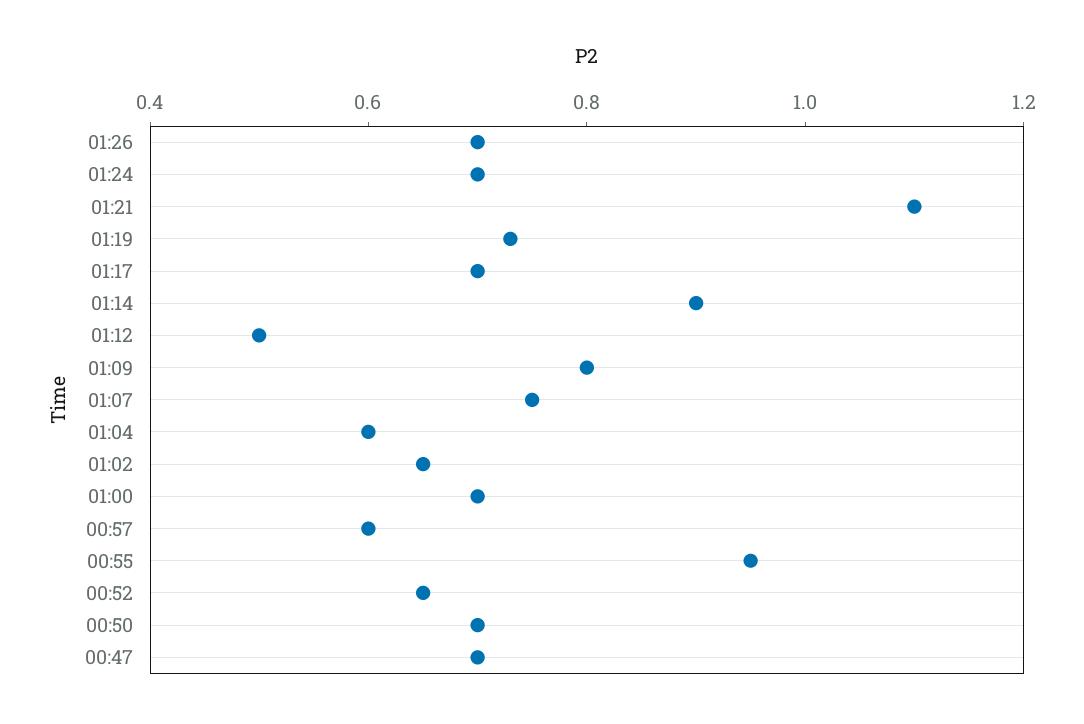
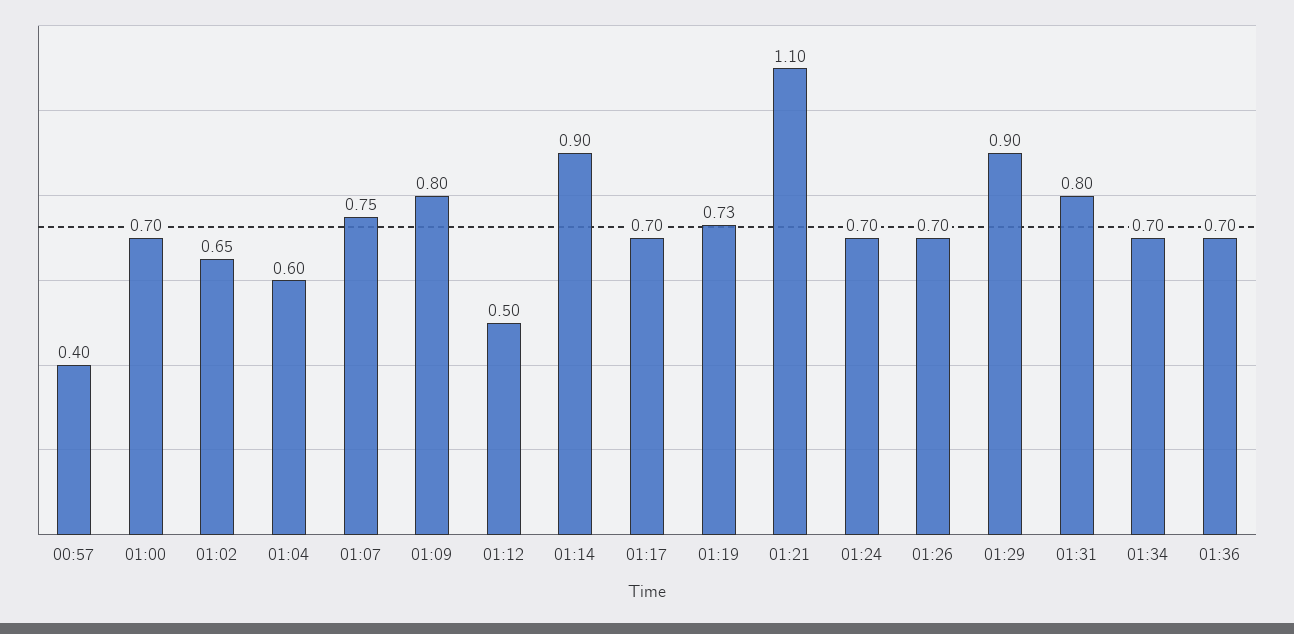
00:57: 0.6 -> 0.4
00:55: 0.95 -> none
00:52: 0.65 -> none
00:50: 0.7 -> none
00:47: 0.7 -> none
01:29: none -> 0.9
01:31: none -> 0.8
01:34: none -> 0.7
01:36: none -> 0.7

